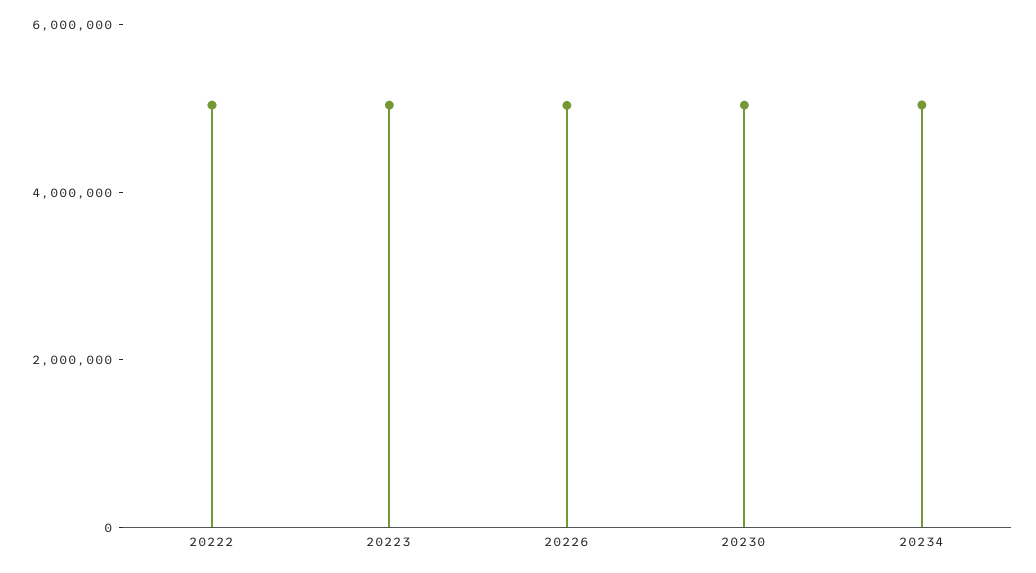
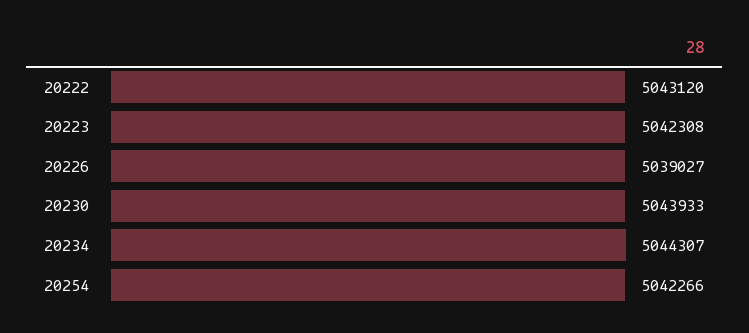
20254: none -> 5042266

